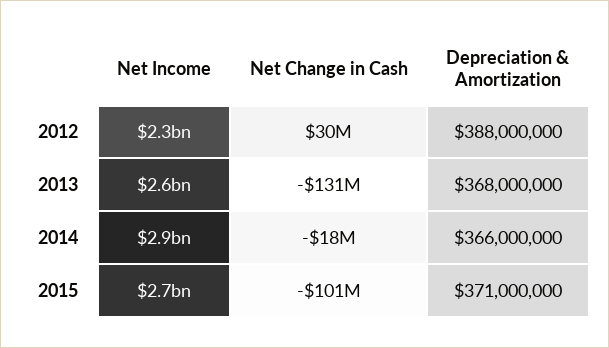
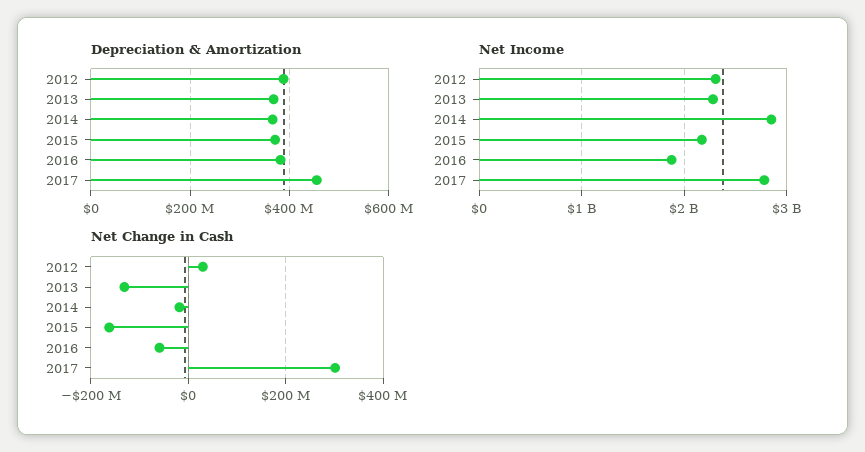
Net Income, 2013: 2600000000 -> 2300000000
Net Income, 2015: 2700000000 -> 2200000000
Net Change in Cash, 2015: -101000000 -> -160000000
Depreciation & Amortization, 2016: none -> 380000000
Depreciation & Amortization, 2017: none -> 460000000
Net Income, 2016: none -> 1900000000
Net Income, 2017: none -> 2800000000
Net Change in Cash, 2016: none -> -60000000
Net Change in Cash, 2017: none -> 300000000

